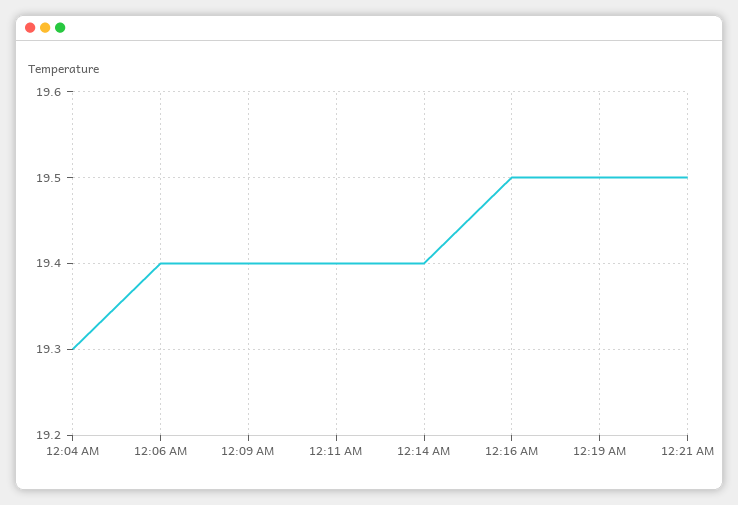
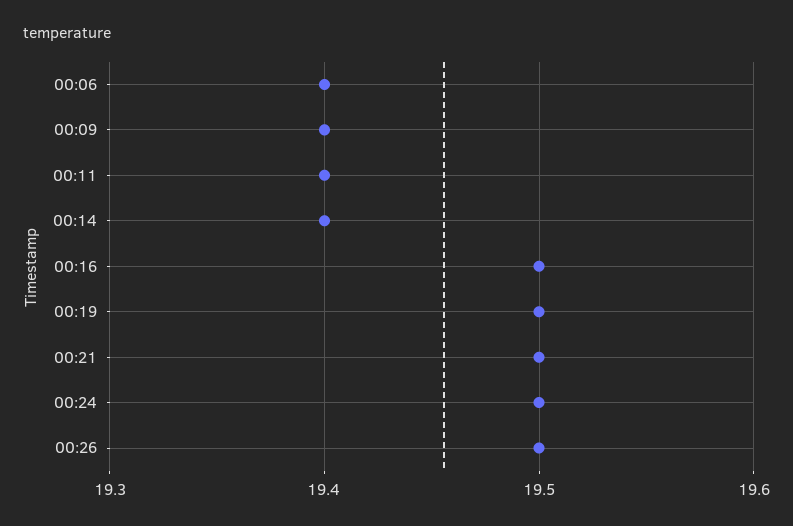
12:04 AM: 19.3 -> none
00:24: none -> 19.5
00:26: none -> 19.5

